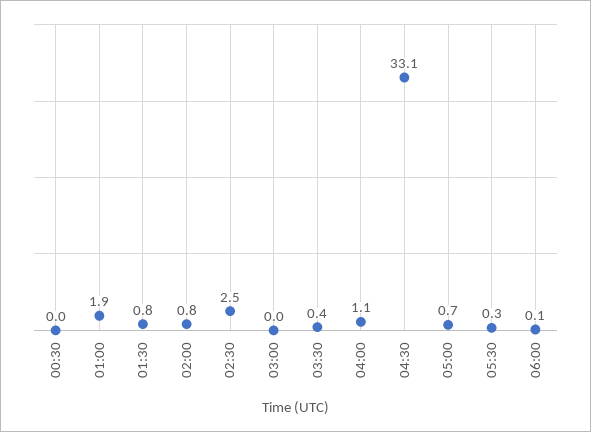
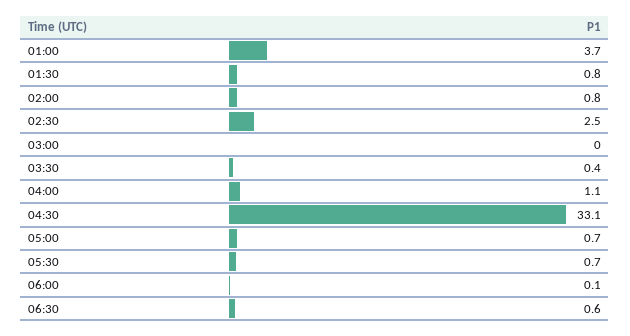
00:30: 0 -> none
01:00: 1.9 -> 3.7
05:30: 0.3 -> 0.7
06:30: none -> 0.6

